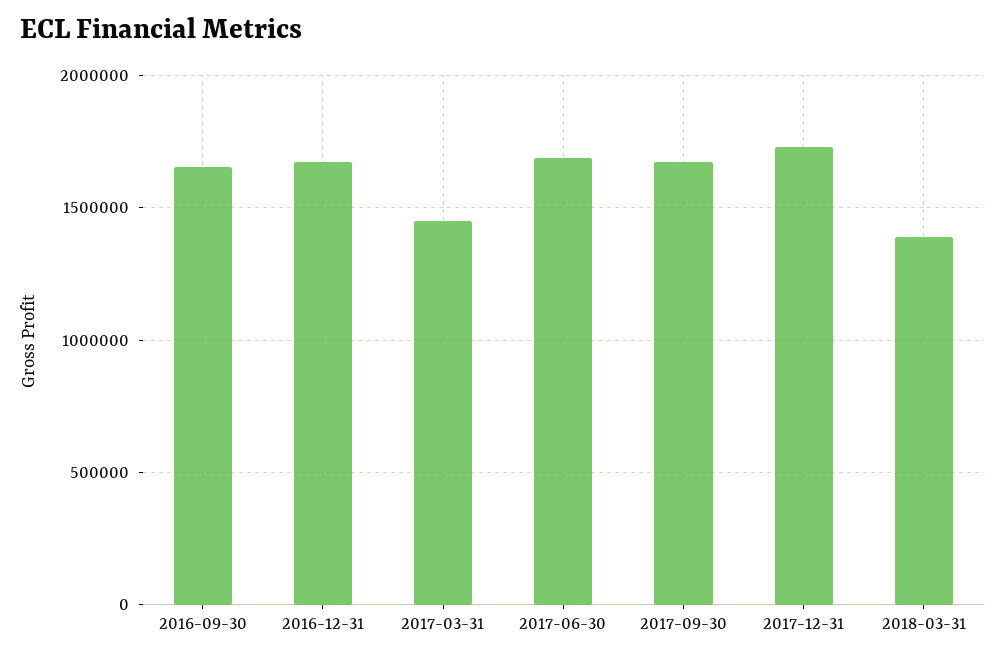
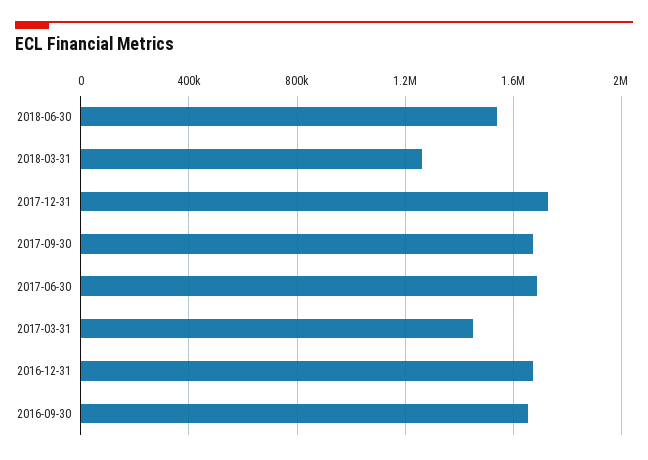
2018-03-31: 1400000 -> 1250000
2018-06-30: none -> 1550000

